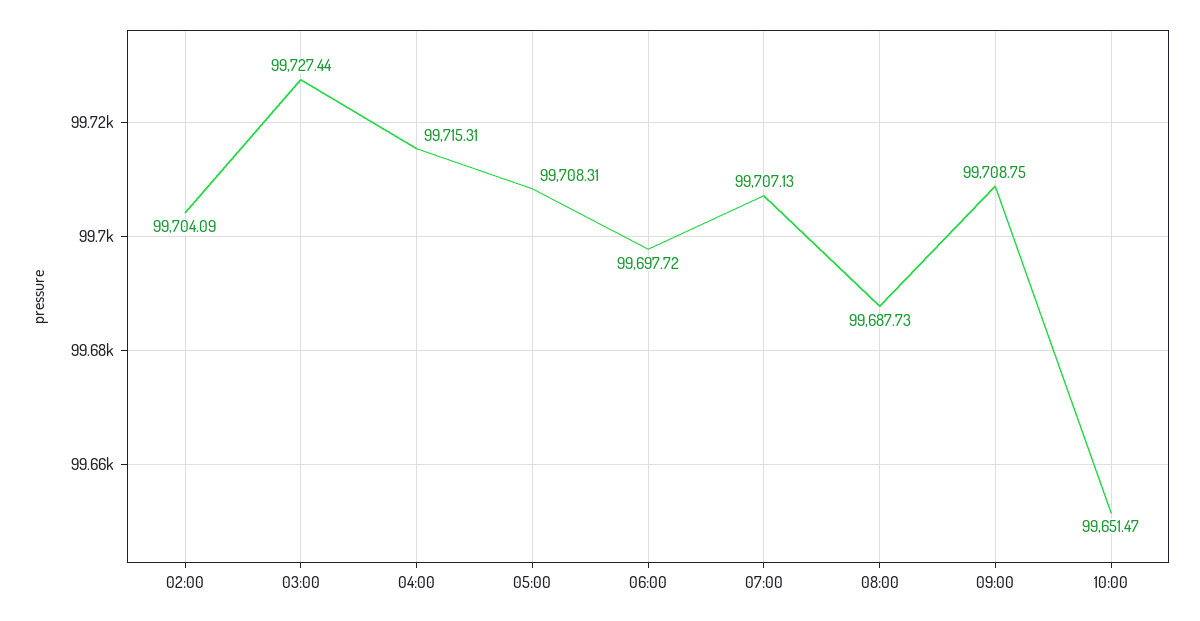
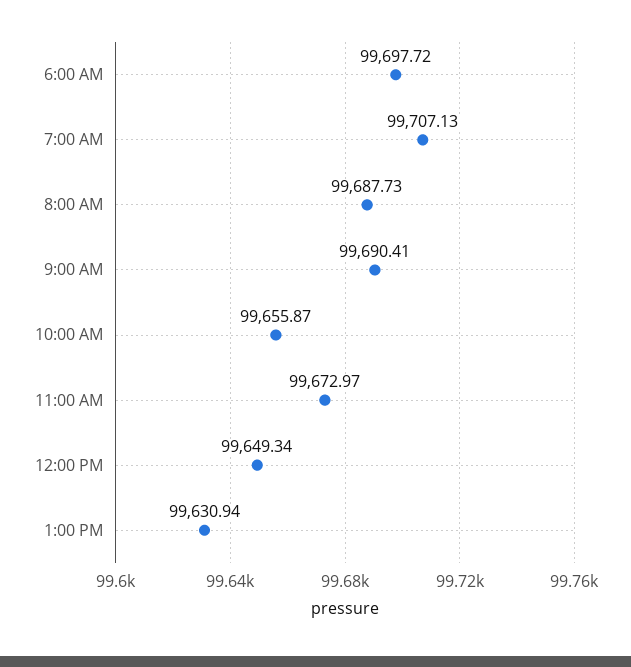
02:00: 99704.09 -> none
03:00: 99727.44 -> none
04:00: 99715.31 -> none
05:00: 99708.31 -> none
09:00: 99708.75 -> 99690.41
10:00: 99651.47 -> 99655.87
11:00 AM: none -> 99672.97
12:00 PM: none -> 99649.34
1:00 PM: none -> 99630.94

